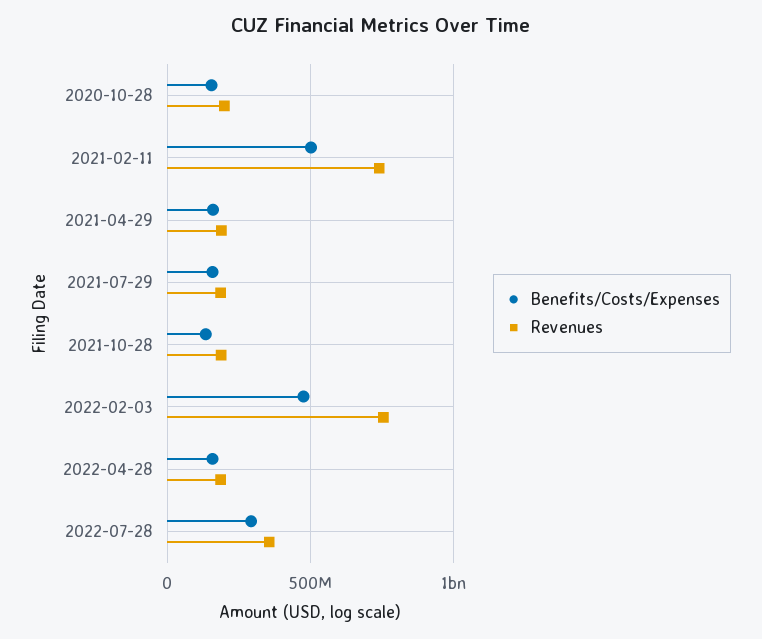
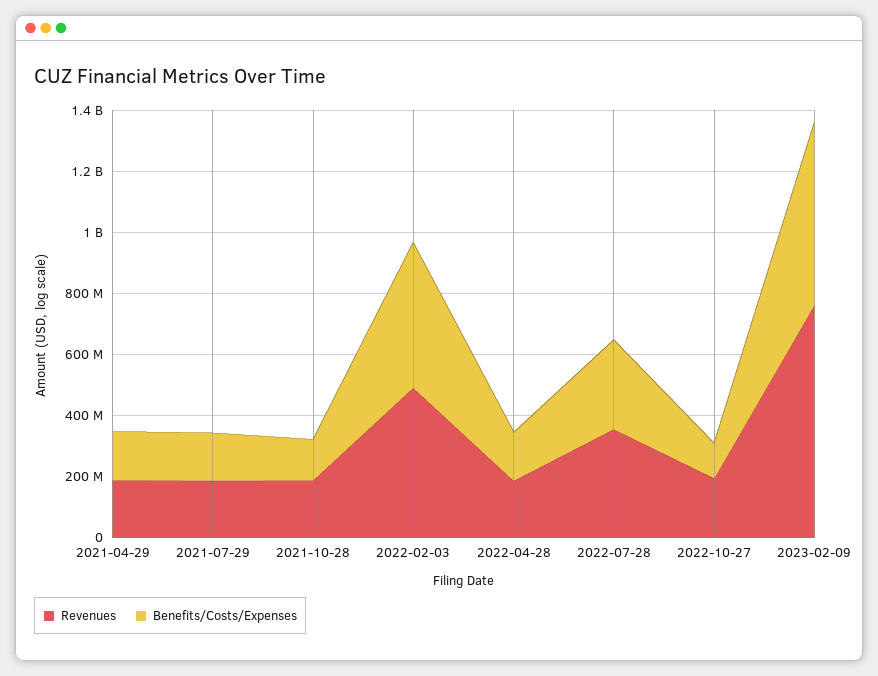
Benefits/Costs/Expenses, 2020-10-28: 150000000 -> none
Revenues, 2020-10-28: 200000000 -> none
Benefits/Costs/Expenses, 2021-02-11: 500000000 -> none
Revenues, 2021-02-11: 750000000 -> none
Revenues, 2022-02-03: 750000000 -> 500000000
Revenues, 2022-10-27: none -> 200000000
Benefits/Costs/Expenses, 2022-10-27: none -> 100000000
Revenues, 2023-02-09: none -> 750000000
Benefits/Costs/Expenses, 2023-02-09: none -> 600000000

